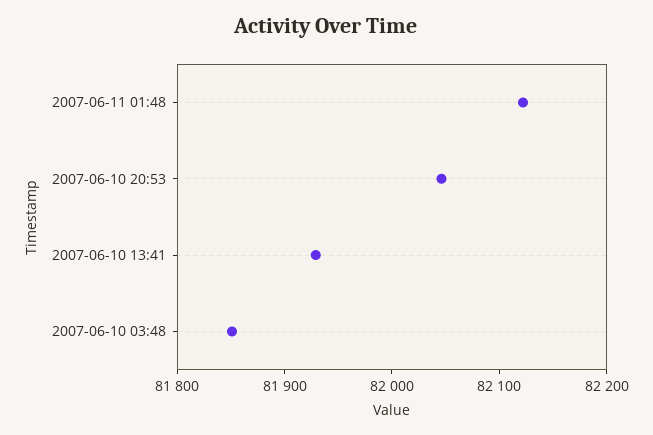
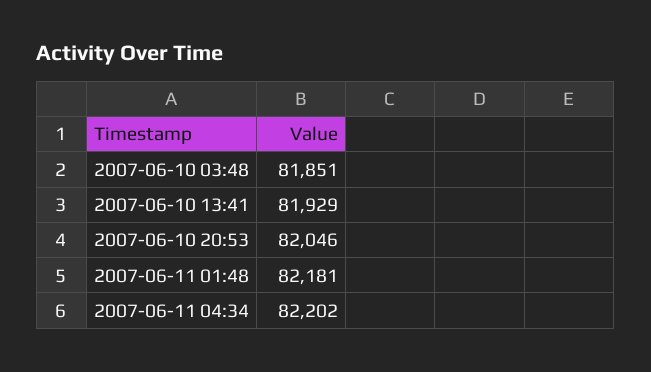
2007-06-11 01:48: 82120 -> 82181
2007-06-11 04:34: none -> 82202

